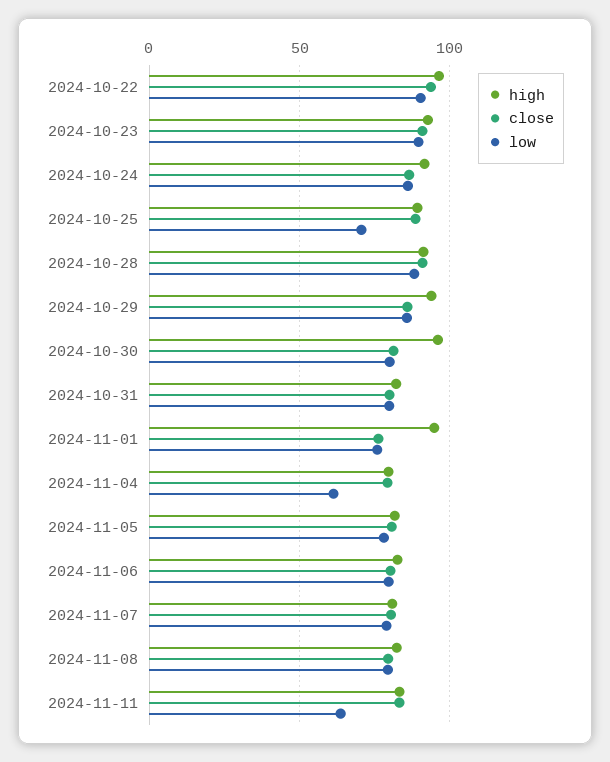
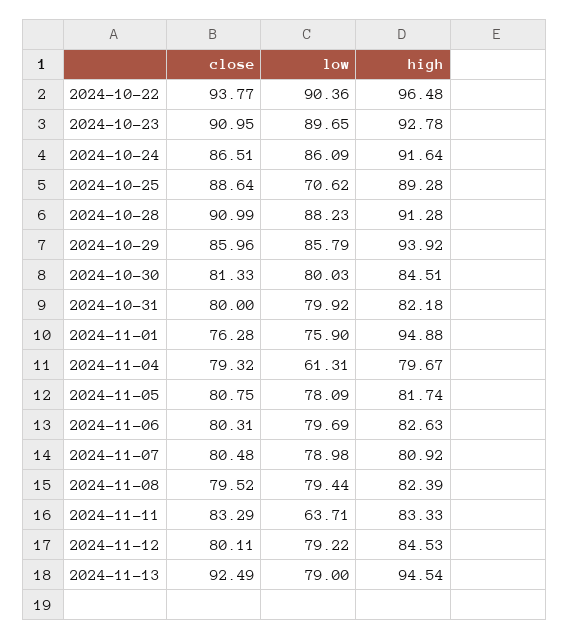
high, 2024-10-30: 95 -> 84.51
close, 2024-11-12: none -> 80.11
low, 2024-11-12: none -> 79.22
high, 2024-11-12: none -> 84.53
close, 2024-11-13: none -> 92.49
low, 2024-11-13: none -> 79
high, 2024-11-13: none -> 94.54

